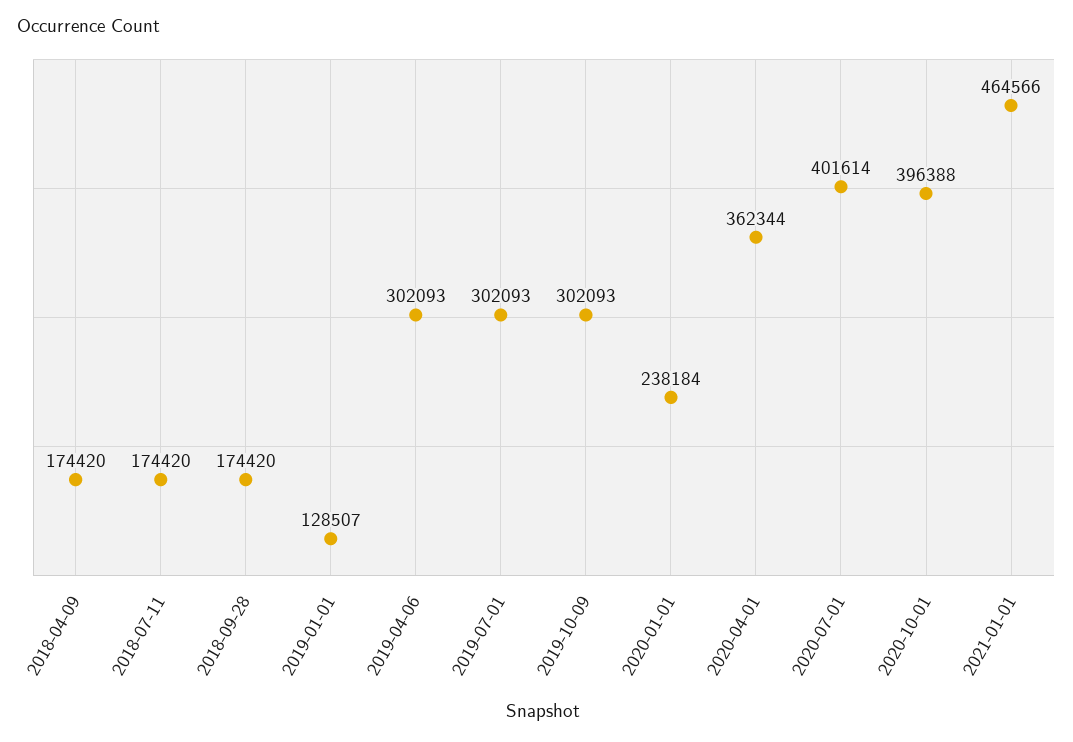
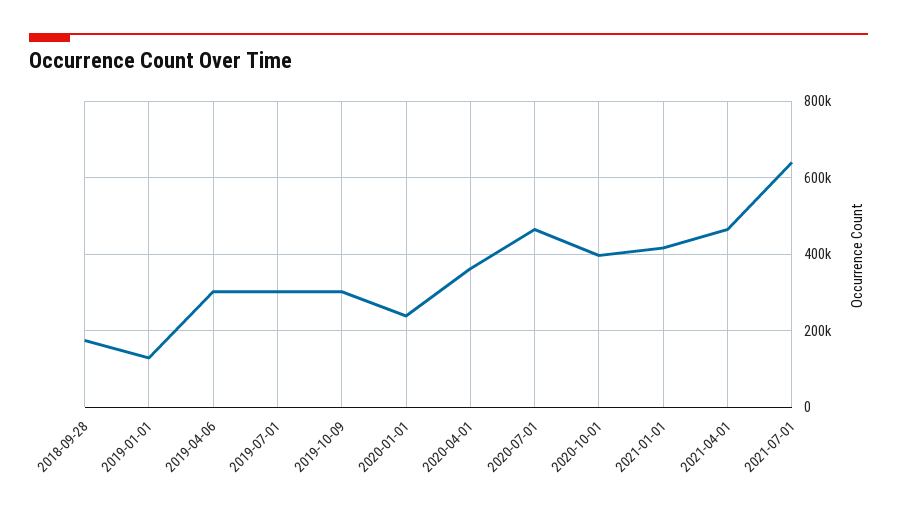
2018-04-09: 174420 -> none
2018-07-11: 174420 -> none
2020-07-01: 401614 -> 460000
2021-01-01: 464566 -> 420000
2021-04-01: none -> 460000
2021-07-01: none -> 640000

